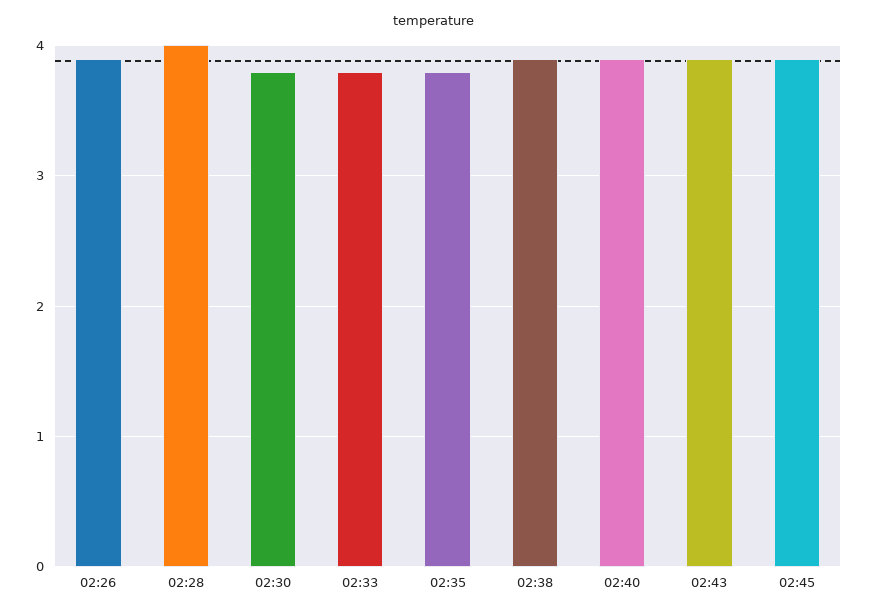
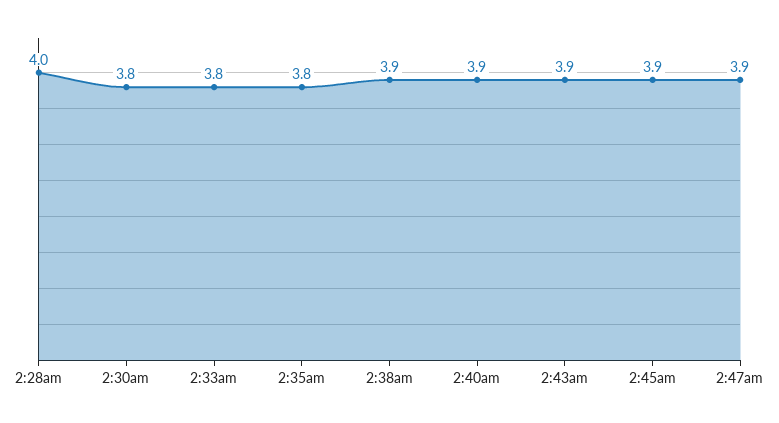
02:26: 3.9 -> none
2:47am: none -> 3.9

